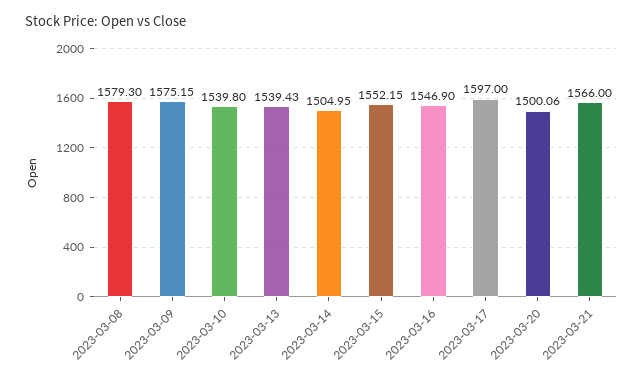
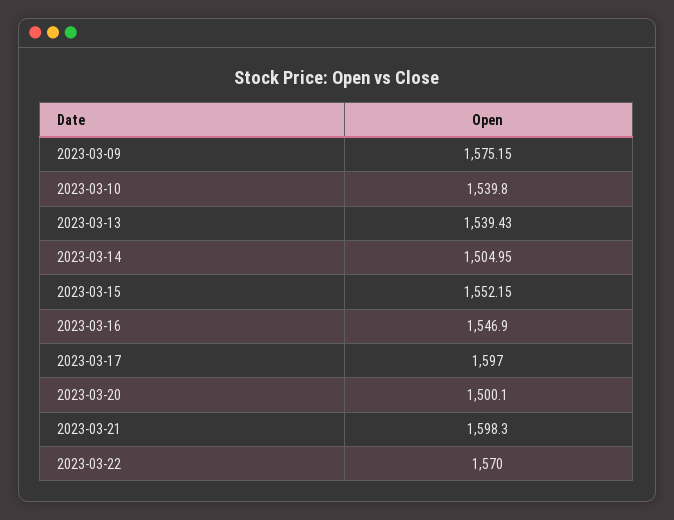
2023-03-08: 1579.3 -> none
2023-03-20: 1500.06 -> 1500.1
2023-03-21: 1566 -> 1598.3
2023-03-22: none -> 1570

